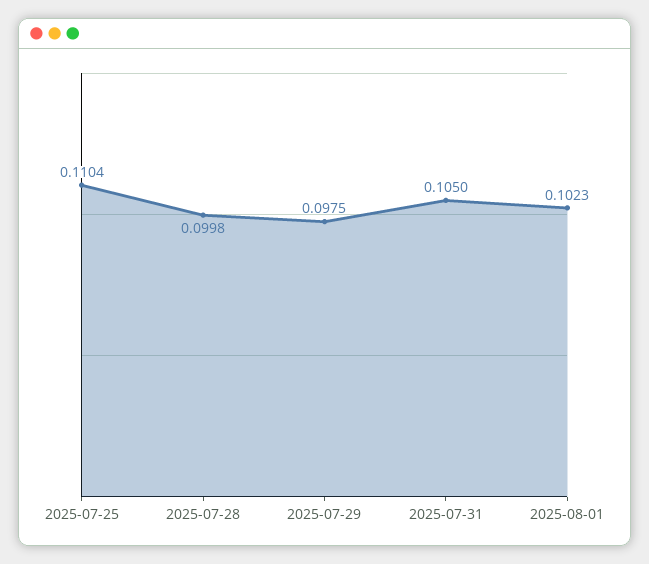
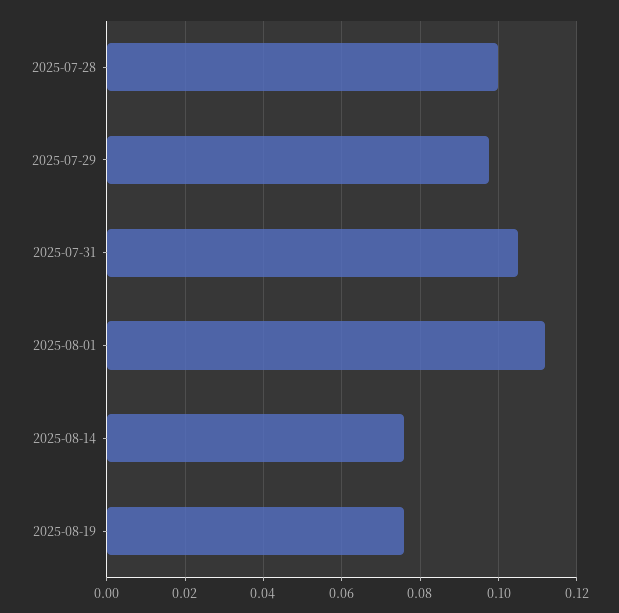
2025-07-25: 0.1104 -> none
2025-08-01: 0.1023 -> 0.112
2025-08-14: none -> 0.076
2025-08-19: none -> 0.076

